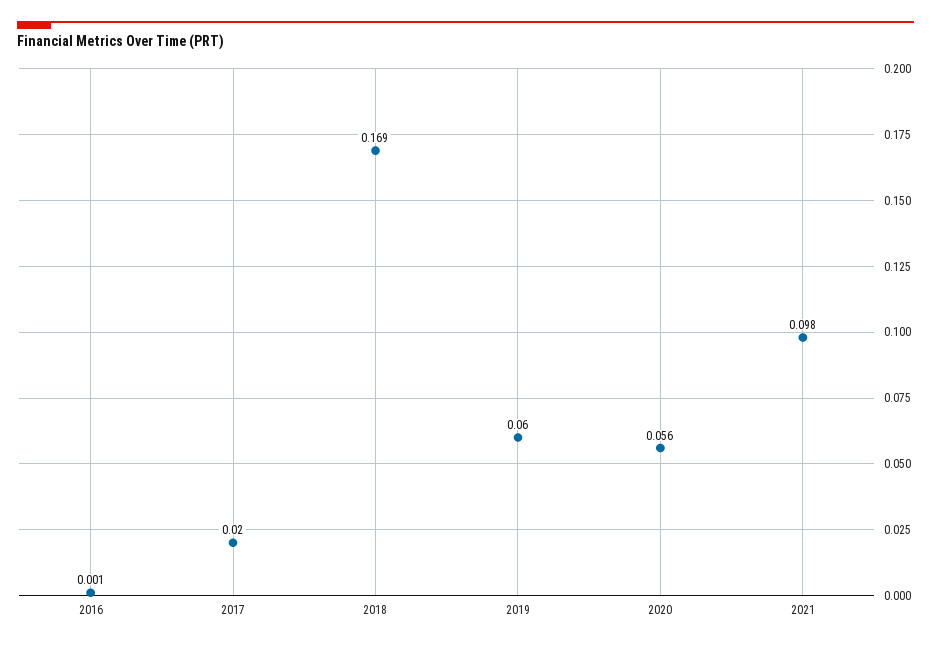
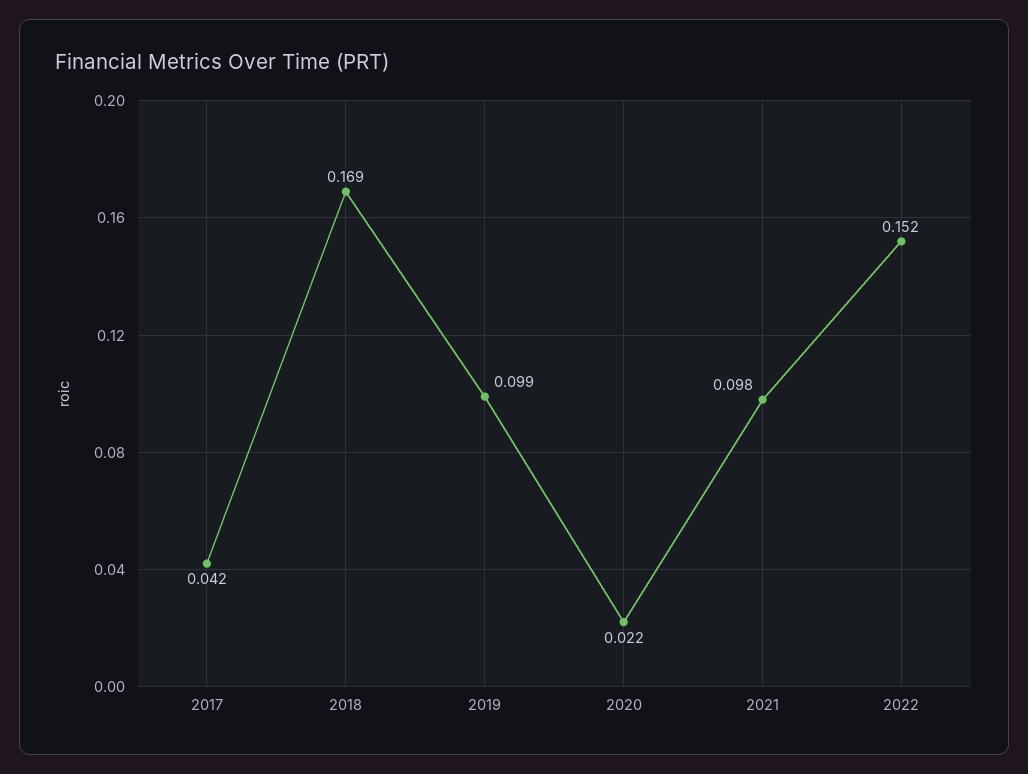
2016: 0.001 -> none
2017: 0.02 -> 0.042
2019: 0.06 -> 0.099
2020: 0.056 -> 0.022
2022: none -> 0.152

